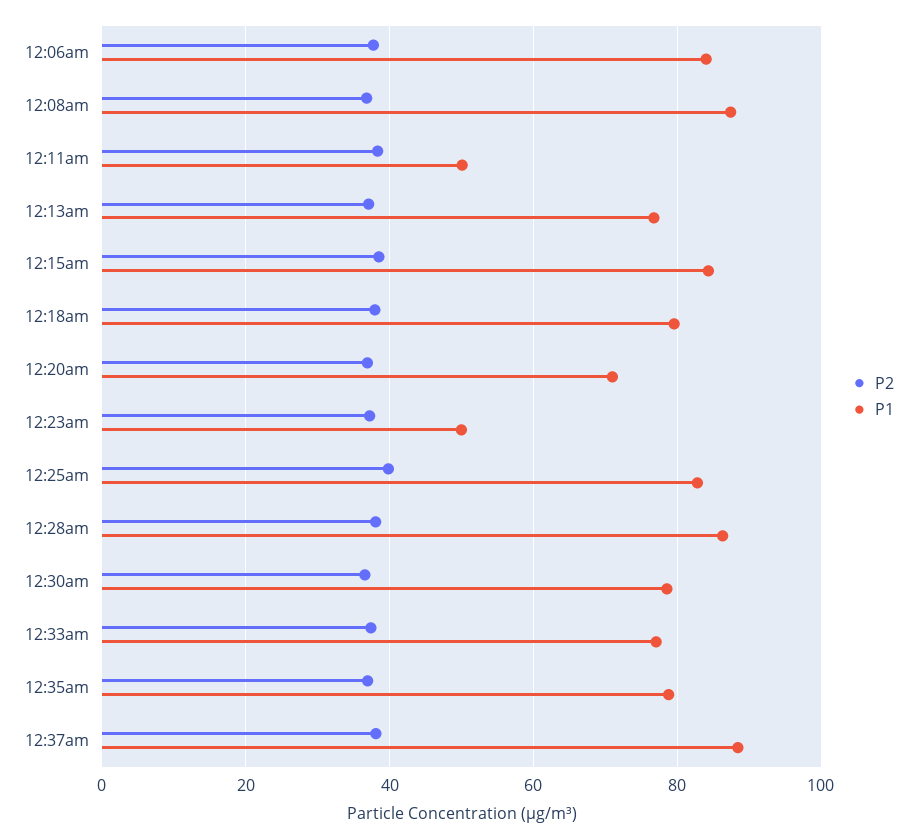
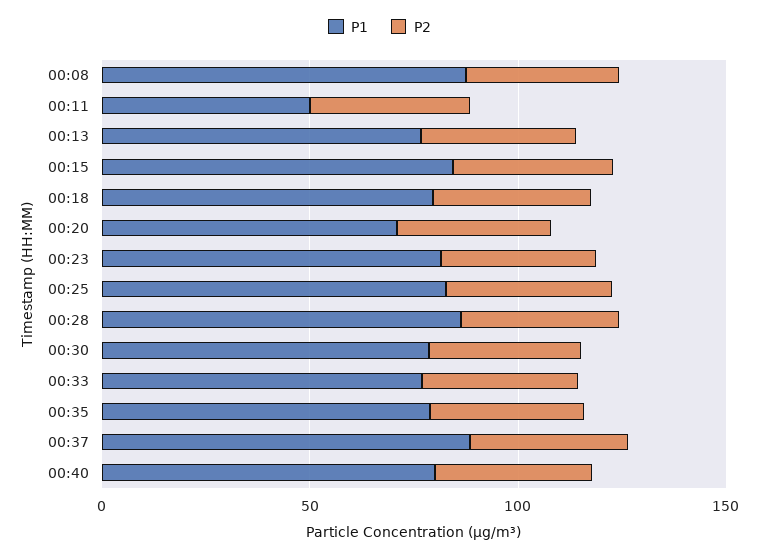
P2, 12:06am: 38 -> none
P1, 12:06am: 84 -> none
P1, 12:23am: 50 -> 80
P1, 00:40: none -> 80
P2, 00:40: none -> 40

